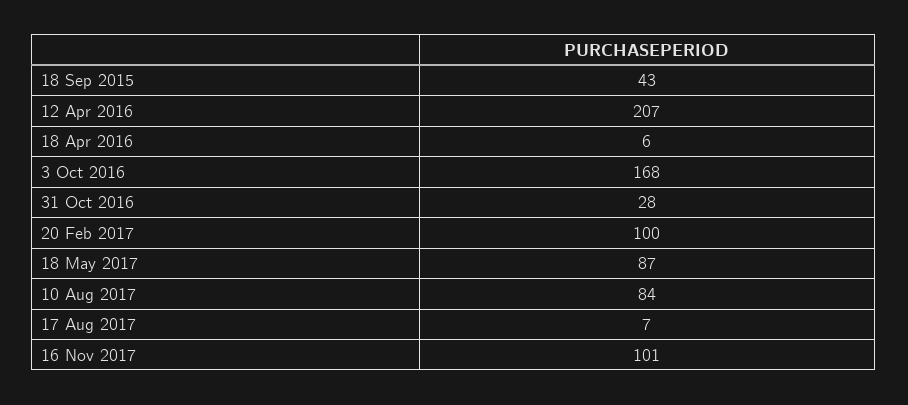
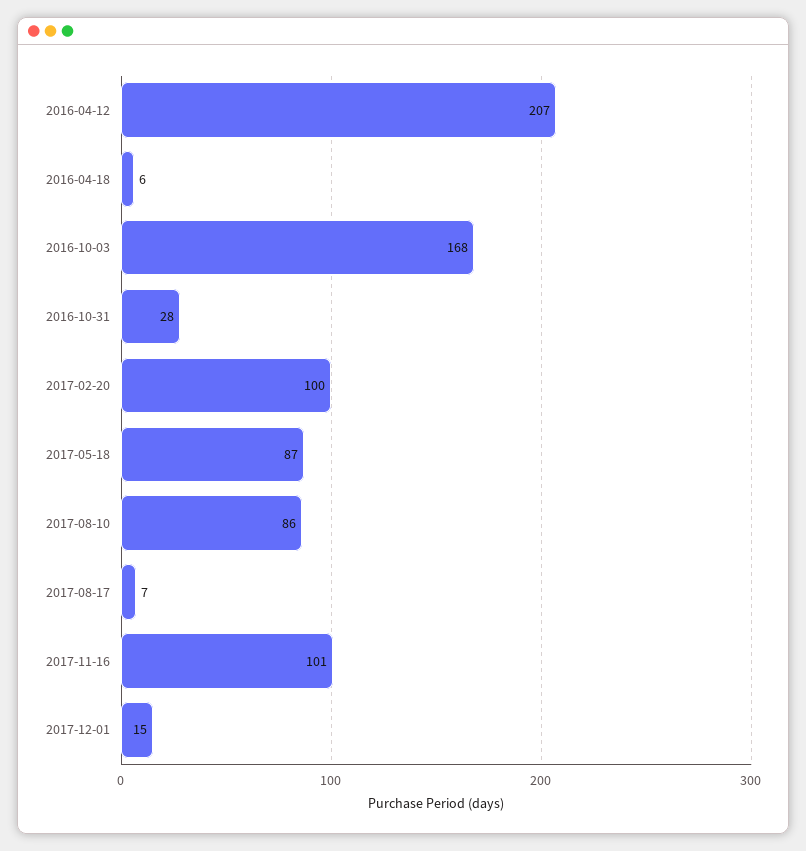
18 Sep 2015: 43 -> none
10 Aug 2017: 84 -> 86
2017-12-01: none -> 15

